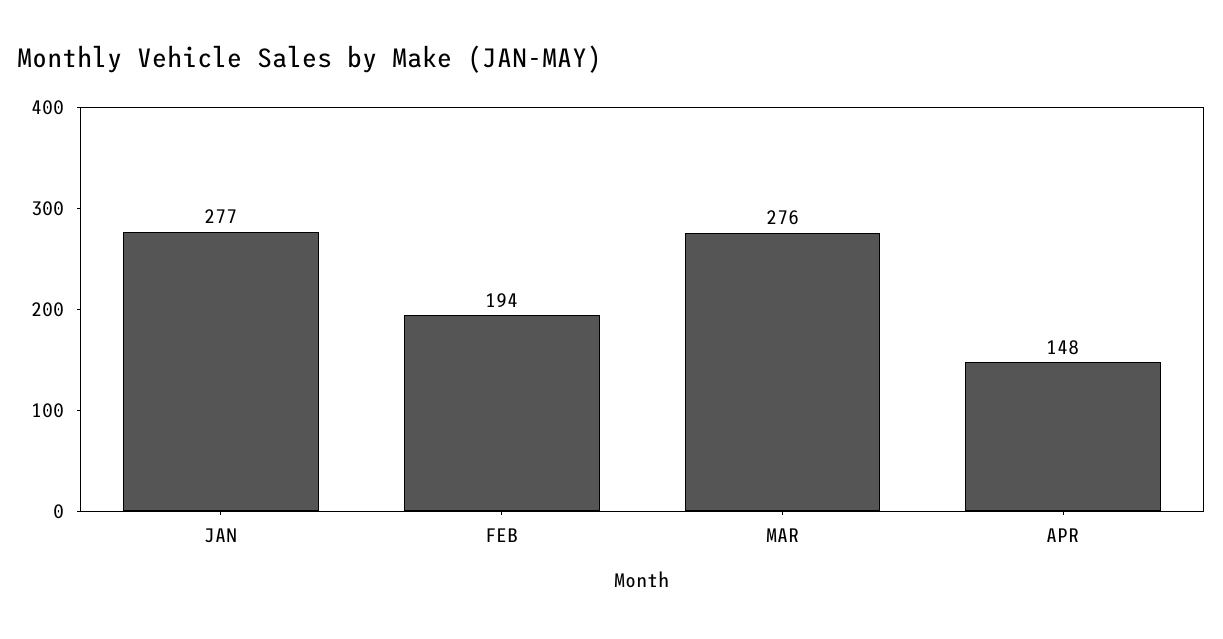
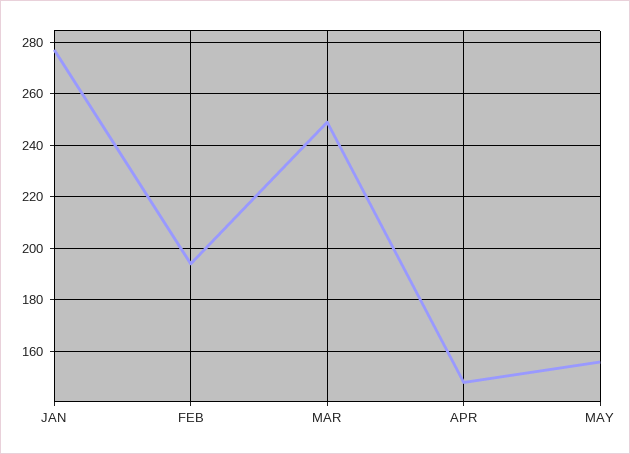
MAR: 276 -> 250
MAY: none -> 155

